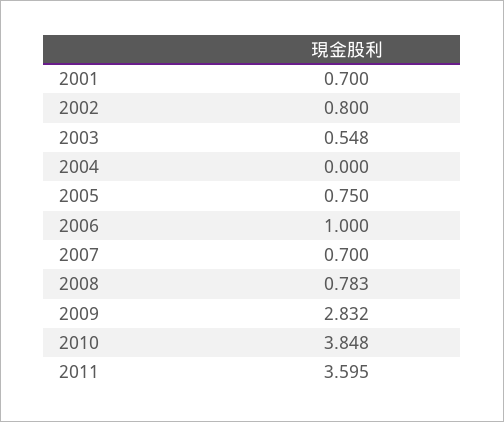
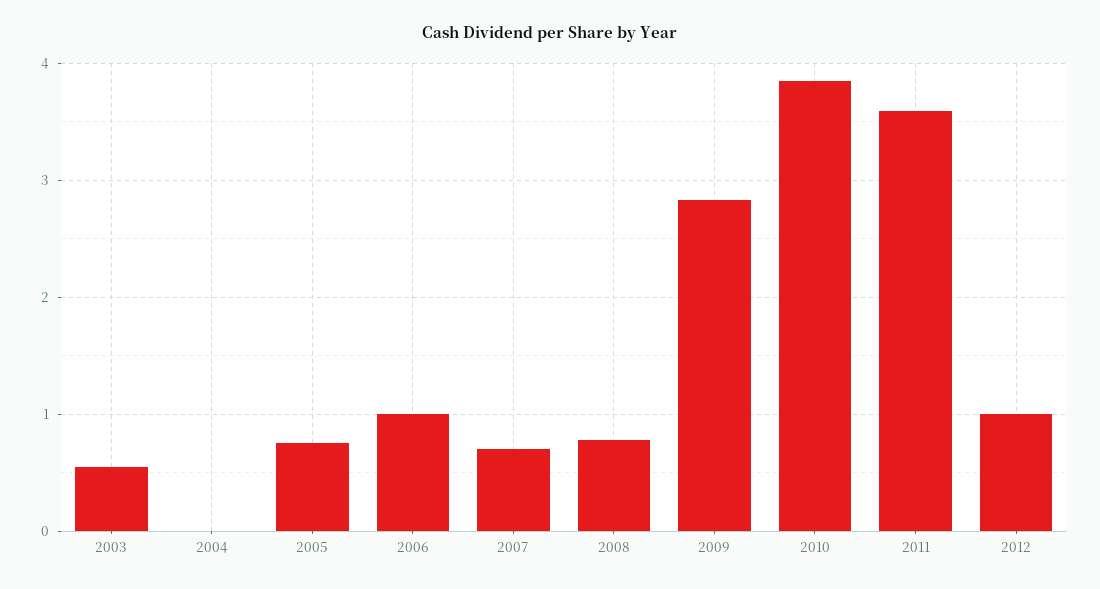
2001: 0.7 -> none
2002: 0.8 -> none
2012: none -> 1

